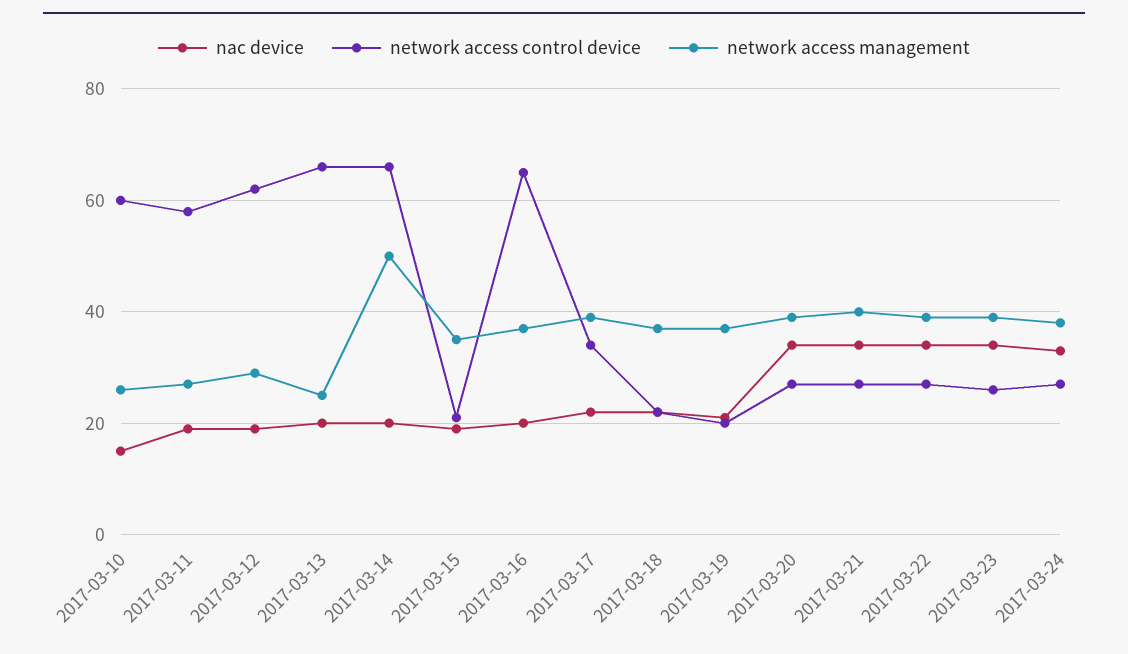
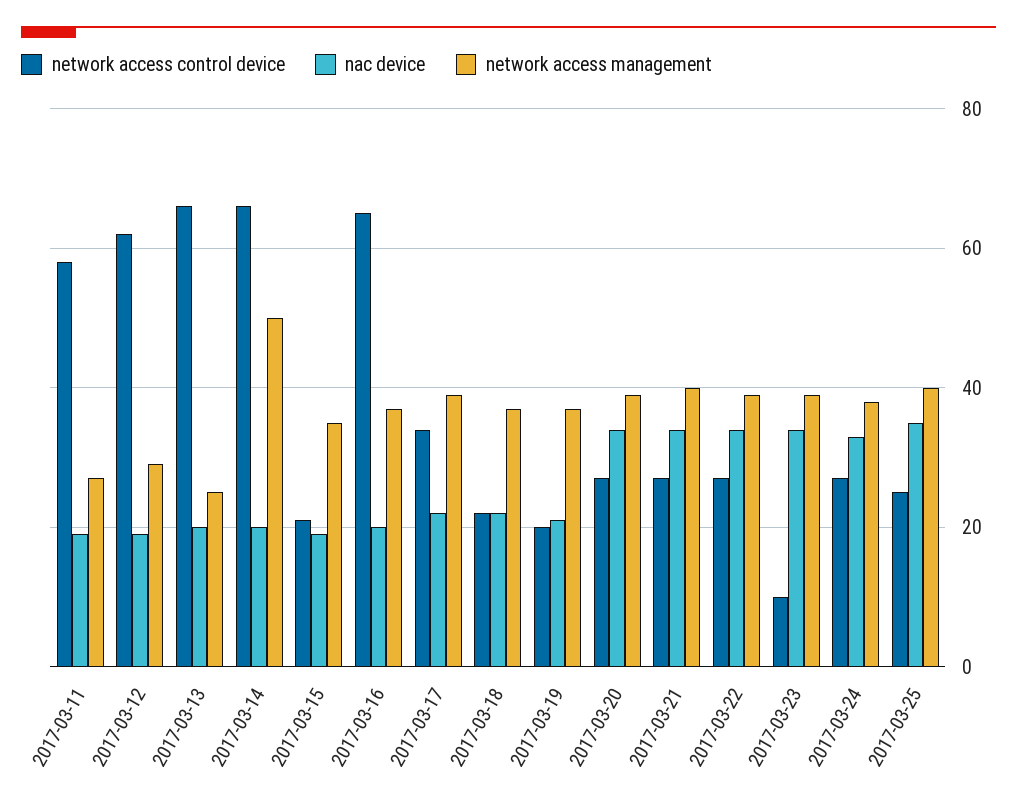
nac device, 2017-03-10: 15 -> none
network access control device, 2017-03-10: 60 -> none
network access management, 2017-03-10: 25 -> none
network access control device, 2017-03-23: 25 -> 10
network access control device, 2017-03-25: none -> 25
nac device, 2017-03-25: none -> 35
network access management, 2017-03-25: none -> 40

